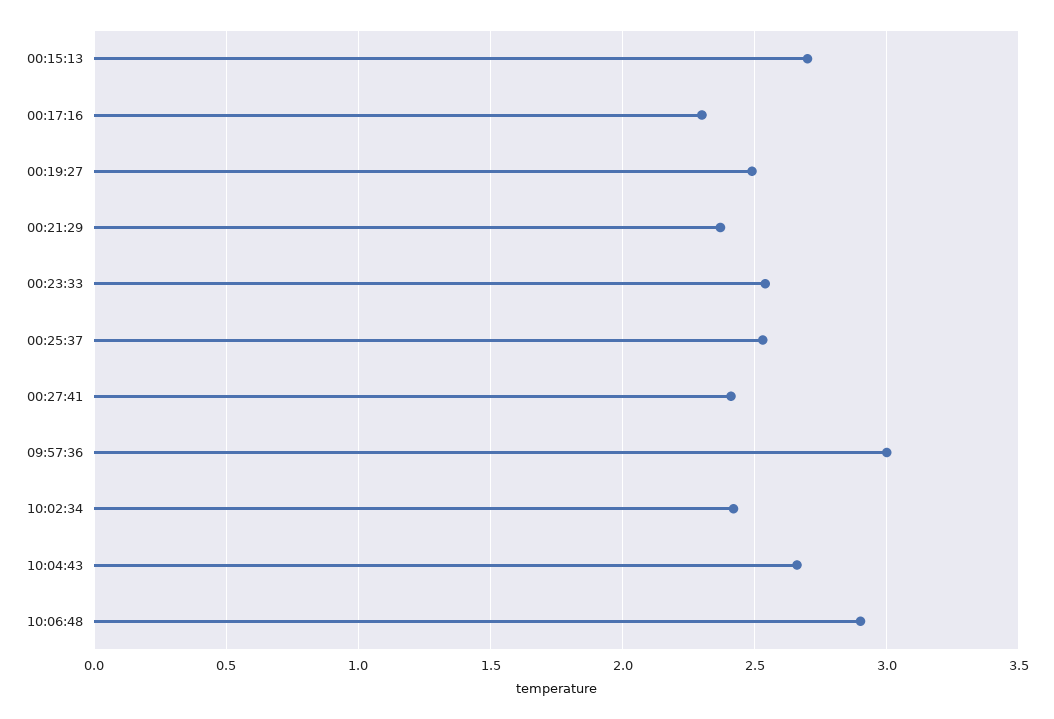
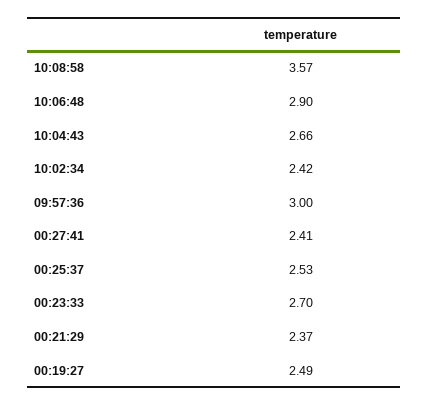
00:15:13: 2.7 -> none
00:17:16: 2.3 -> none
00:23:33: 2.55 -> 2.7
10:08:58: none -> 3.57

